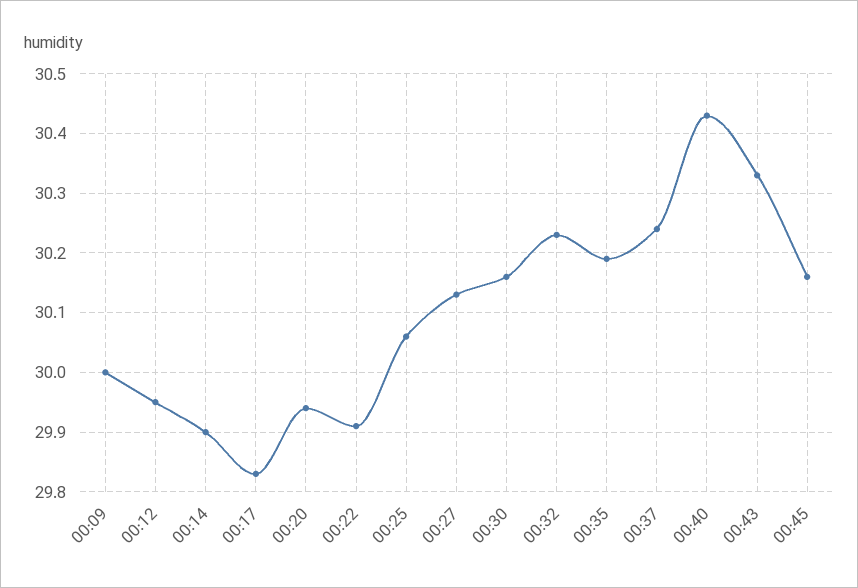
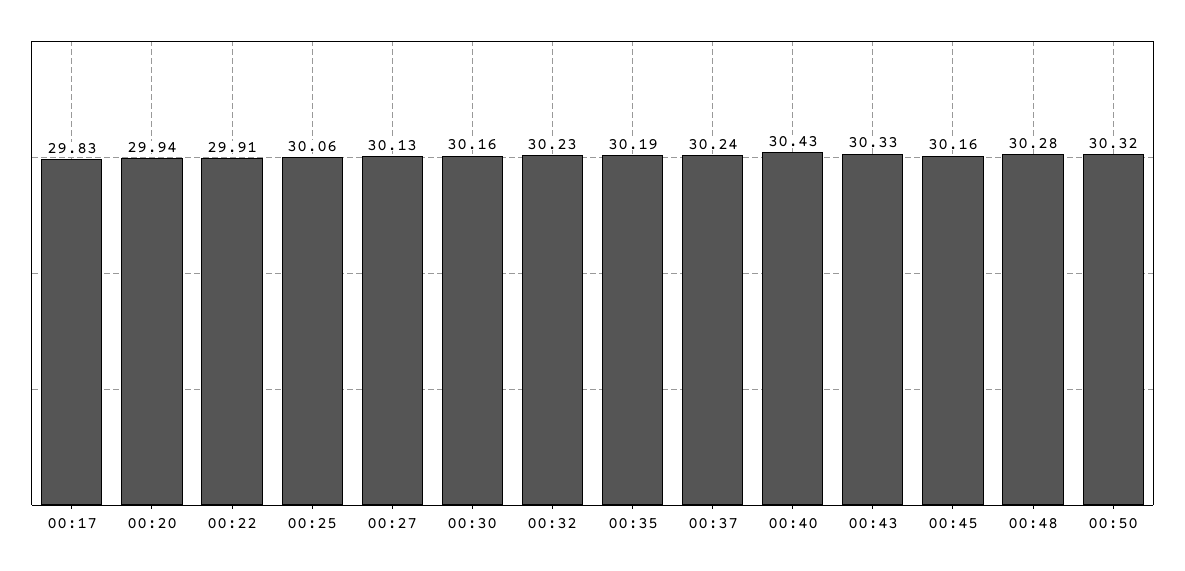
00:09: 30 -> none
00:12: 29.95 -> none
00:14: 29.9 -> none
00:48: none -> 30.28
00:50: none -> 30.32

